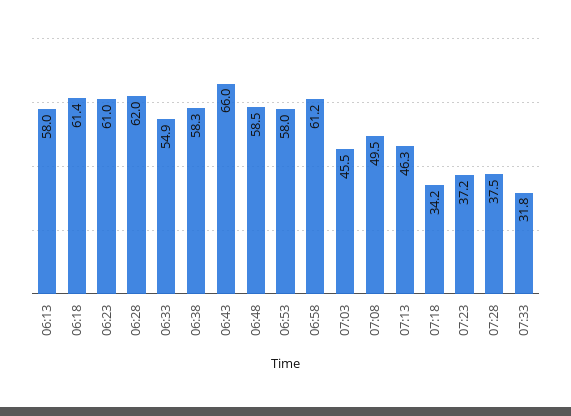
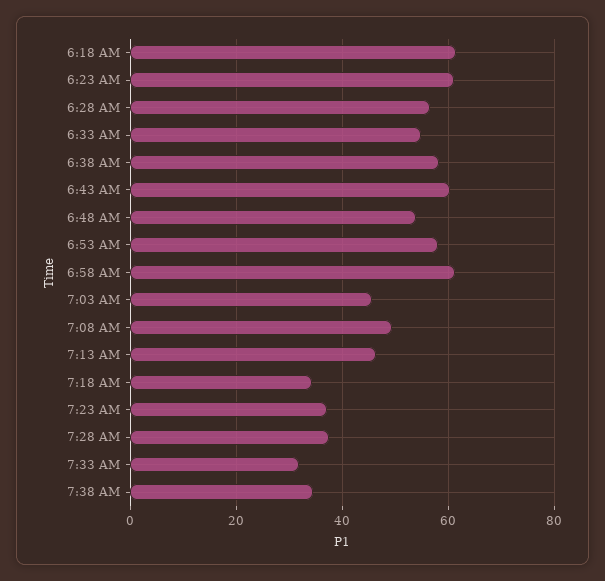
06:13: 58 -> none
06:28: 62 -> 56
06:43: 66 -> 60
06:48: 58.5 -> 54
7:38 AM: none -> 34

